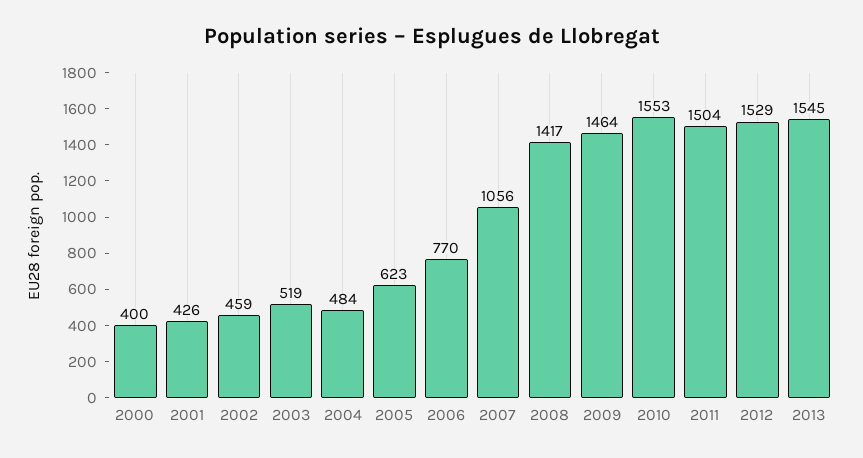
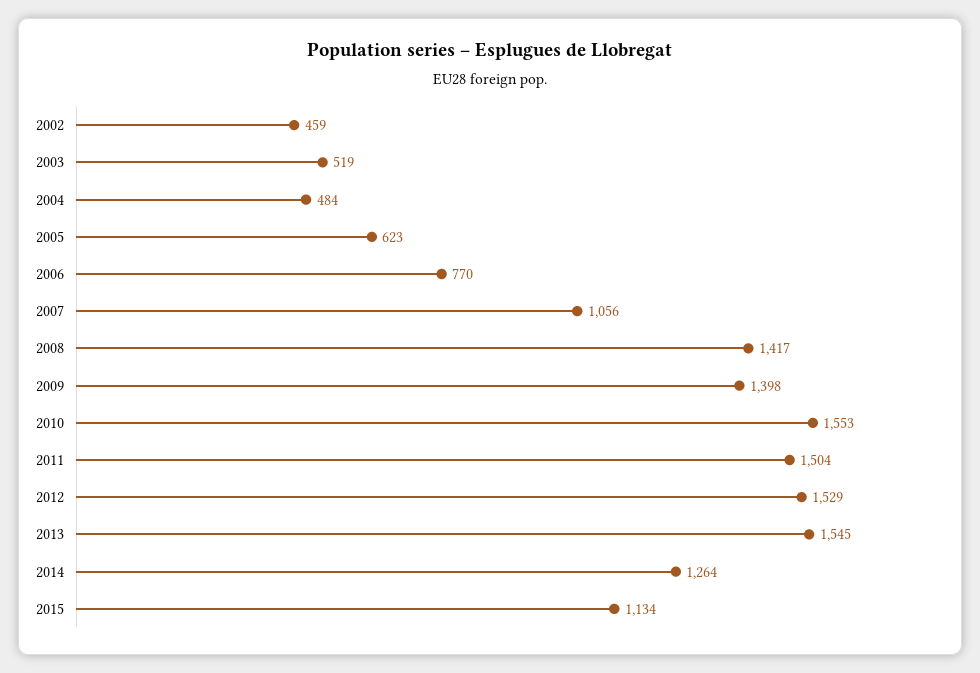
2000: 400 -> none
2001: 426 -> none
2009: 1464 -> 1398
2014: none -> 1264
2015: none -> 1134

